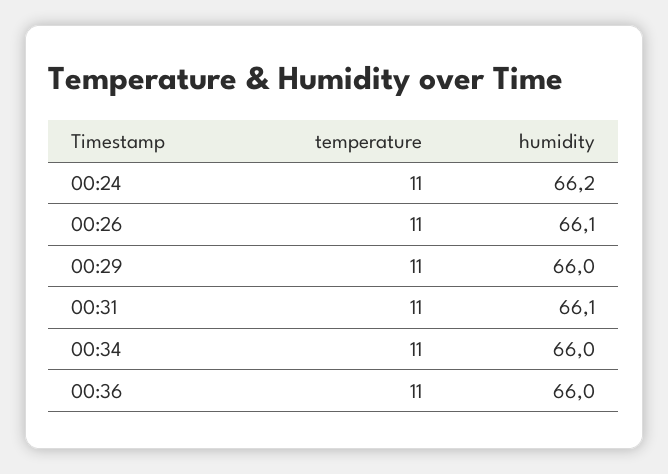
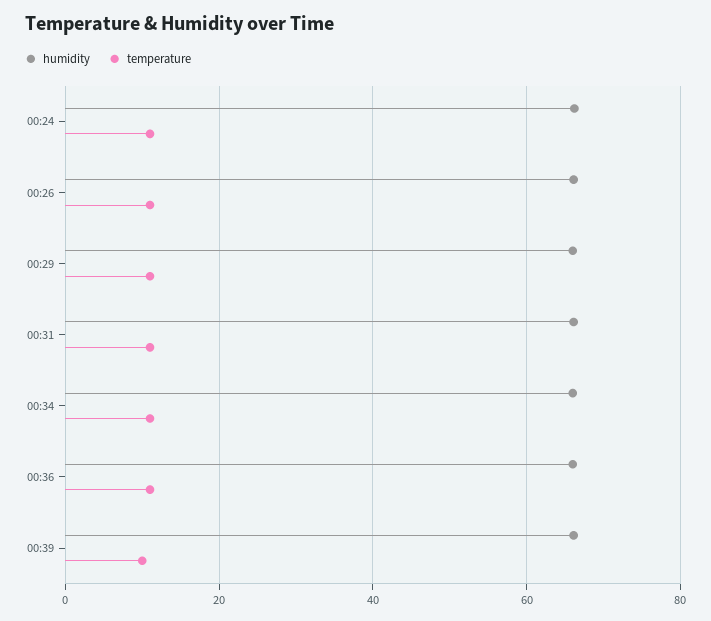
humidity, 00:39: none -> 66
temperature, 00:39: none -> 10

